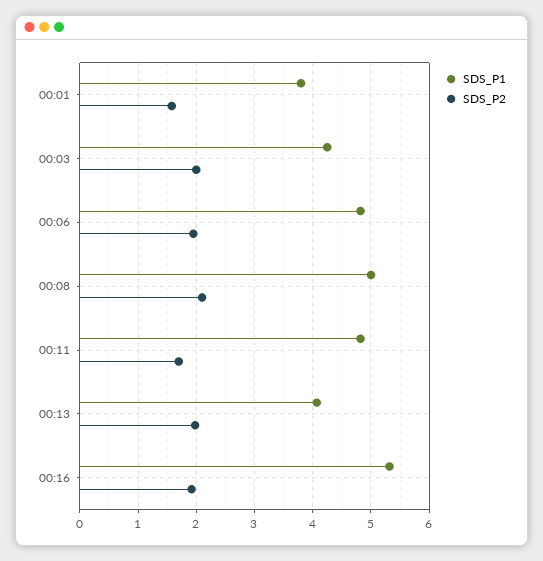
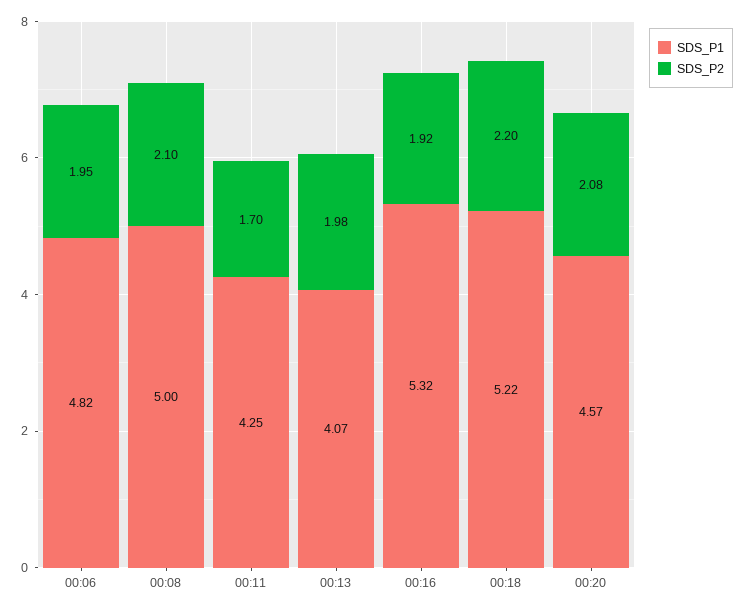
SDS_P1, 00:01: 3.8 -> none
SDS_P2, 00:01: 1.6 -> none
SDS_P1, 00:03: 4.2 -> none
SDS_P2, 00:03: 2 -> none
SDS_P1, 00:11: 4.8 -> 4.25
SDS_P1, 00:18: none -> 5.22
SDS_P2, 00:18: none -> 2.2
SDS_P1, 00:20: none -> 4.57
SDS_P2, 00:20: none -> 2.08

